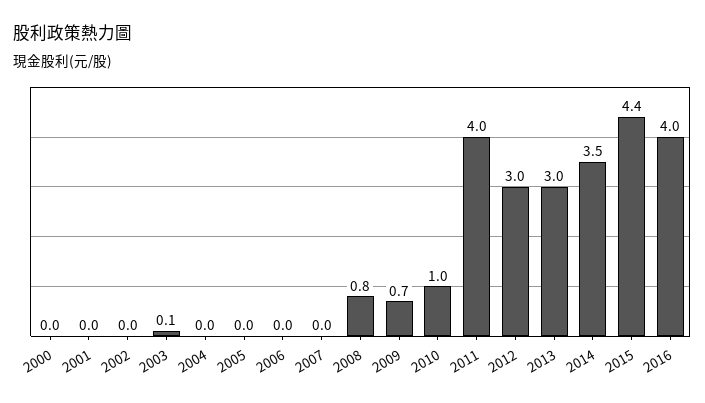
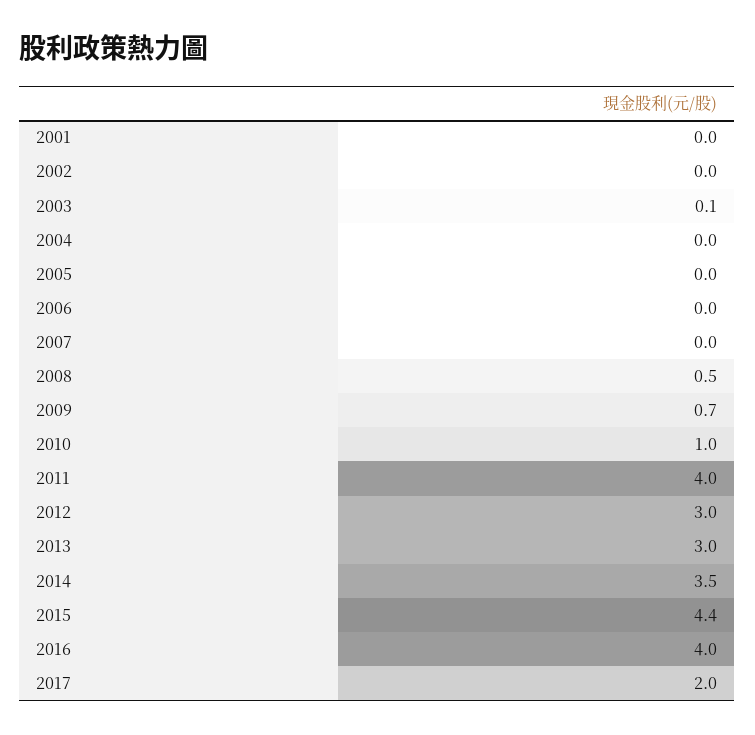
2000: 0 -> none
2008: 0.8 -> 0.5
2017: none -> 2

